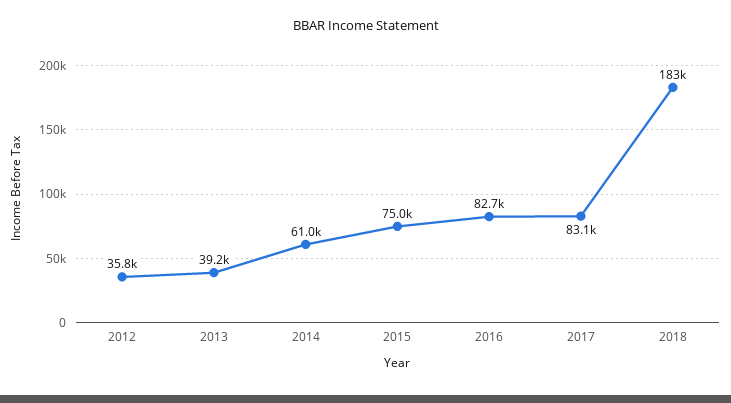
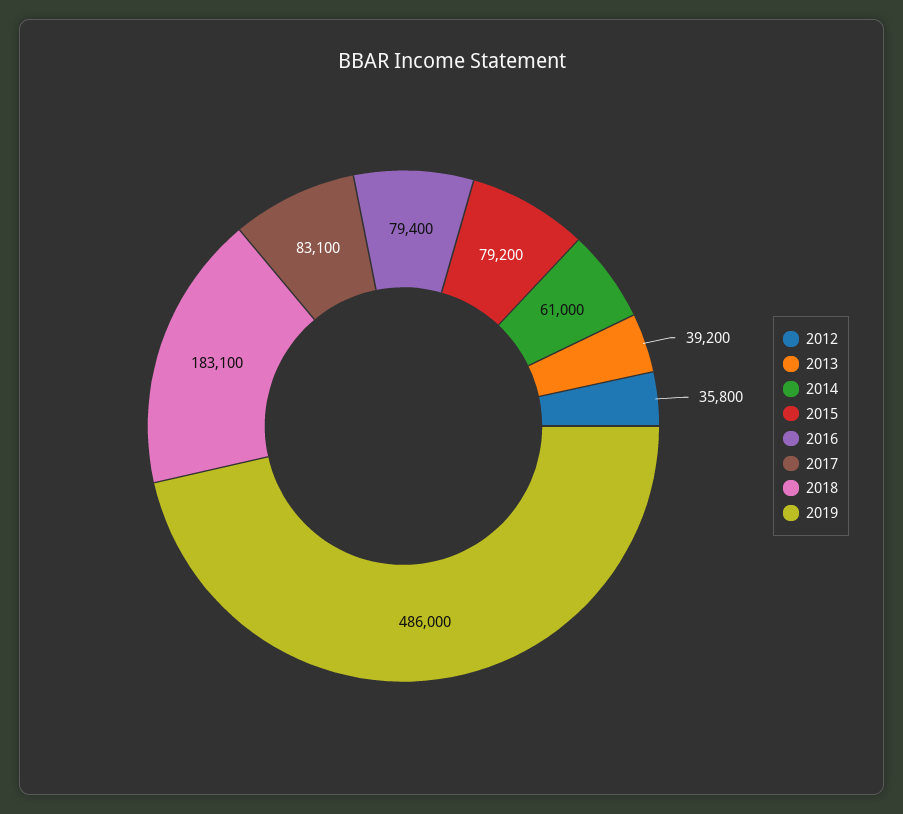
2015: 75000 -> 79200
2016: 82700 -> 79400
2019: none -> 486000

